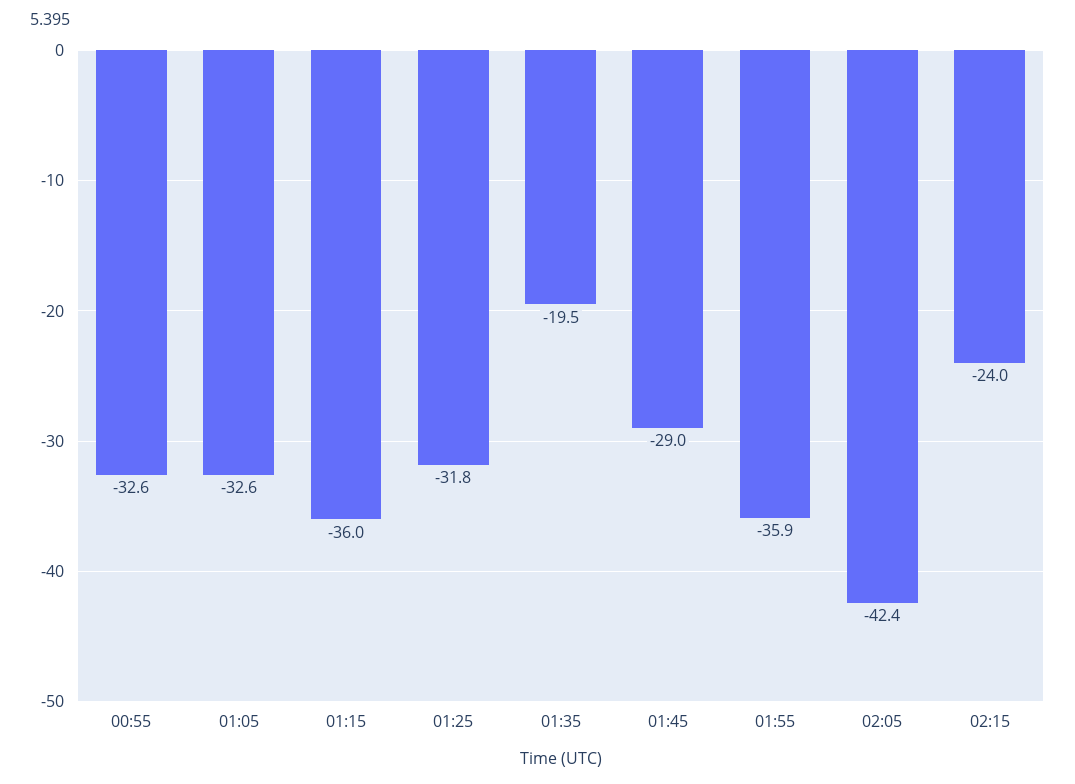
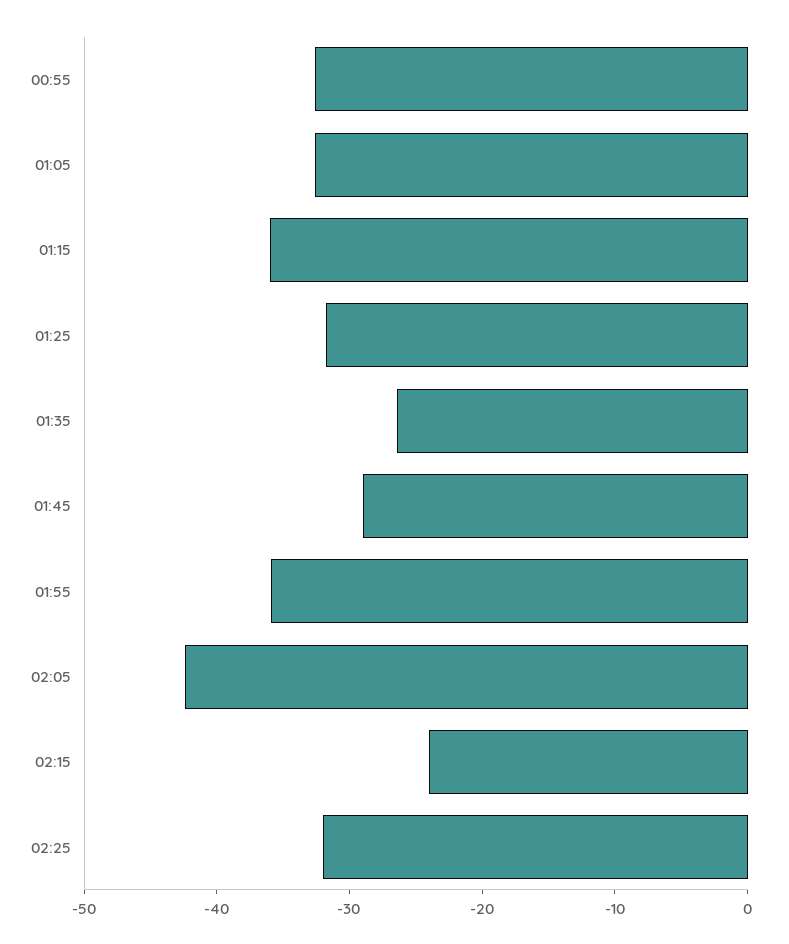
01:35: -19.5 -> -26
02:25: none -> -32

